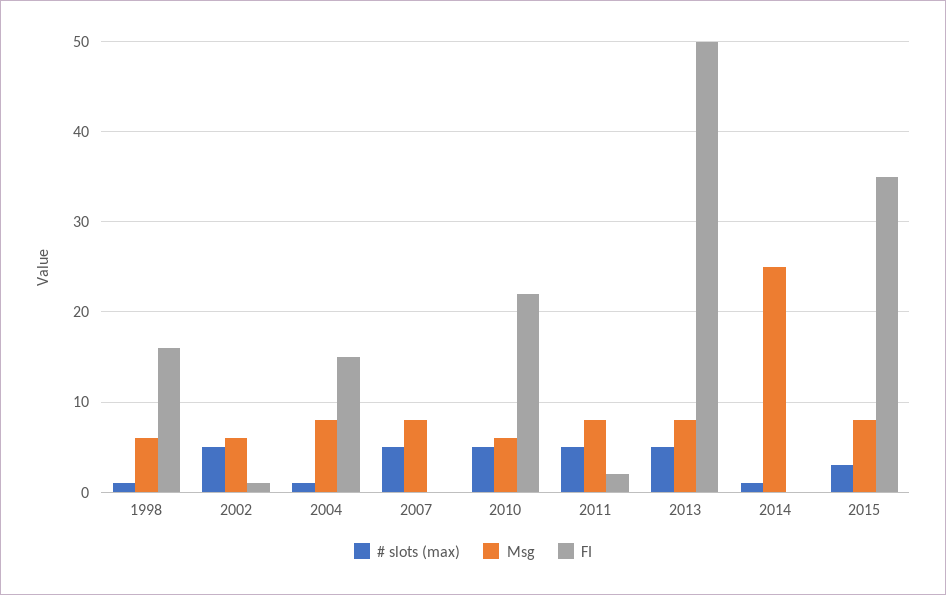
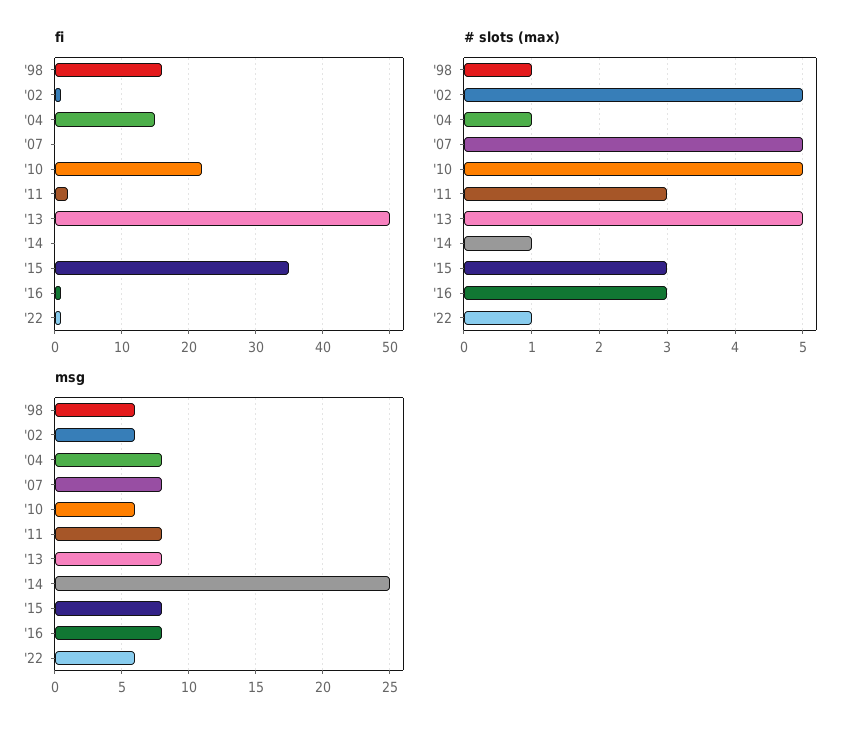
# slots (max), 2011: 5 -> 3
FI, '16: none -> 1
FI, '22: none -> 1
# slots (max), '16: none -> 3
# slots (max), '22: none -> 1
Msg, '16: none -> 8
Msg, '22: none -> 6

